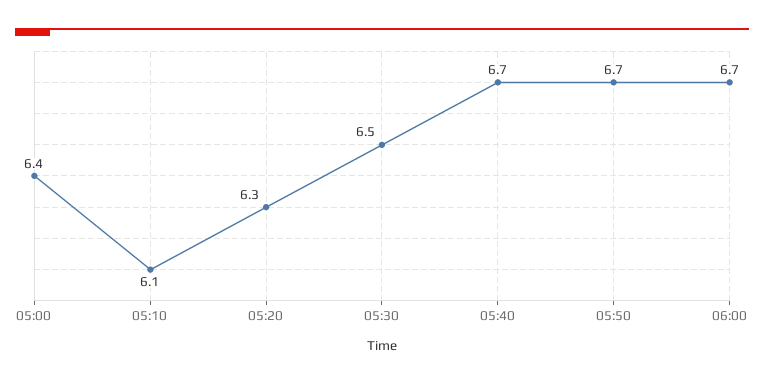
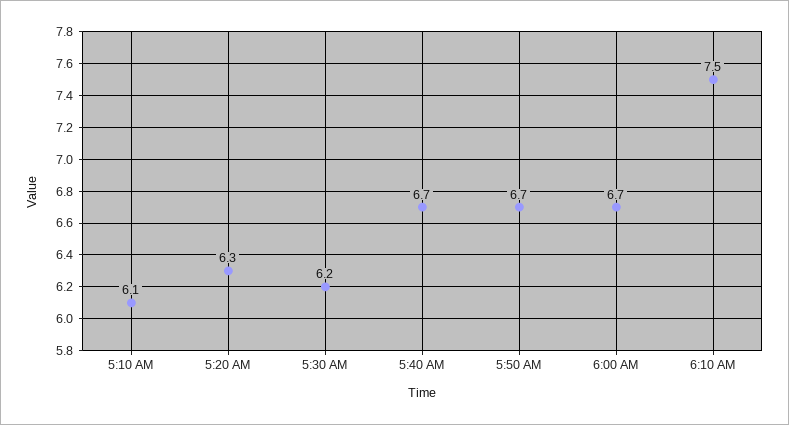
05:00: 6.4 -> none
05:30: 6.5 -> 6.2
6:10 AM: none -> 7.5

